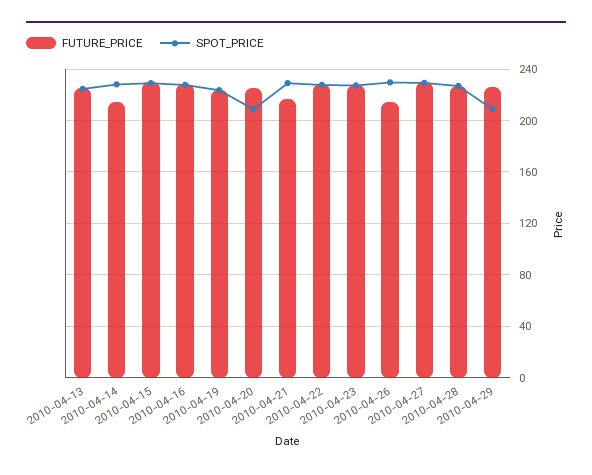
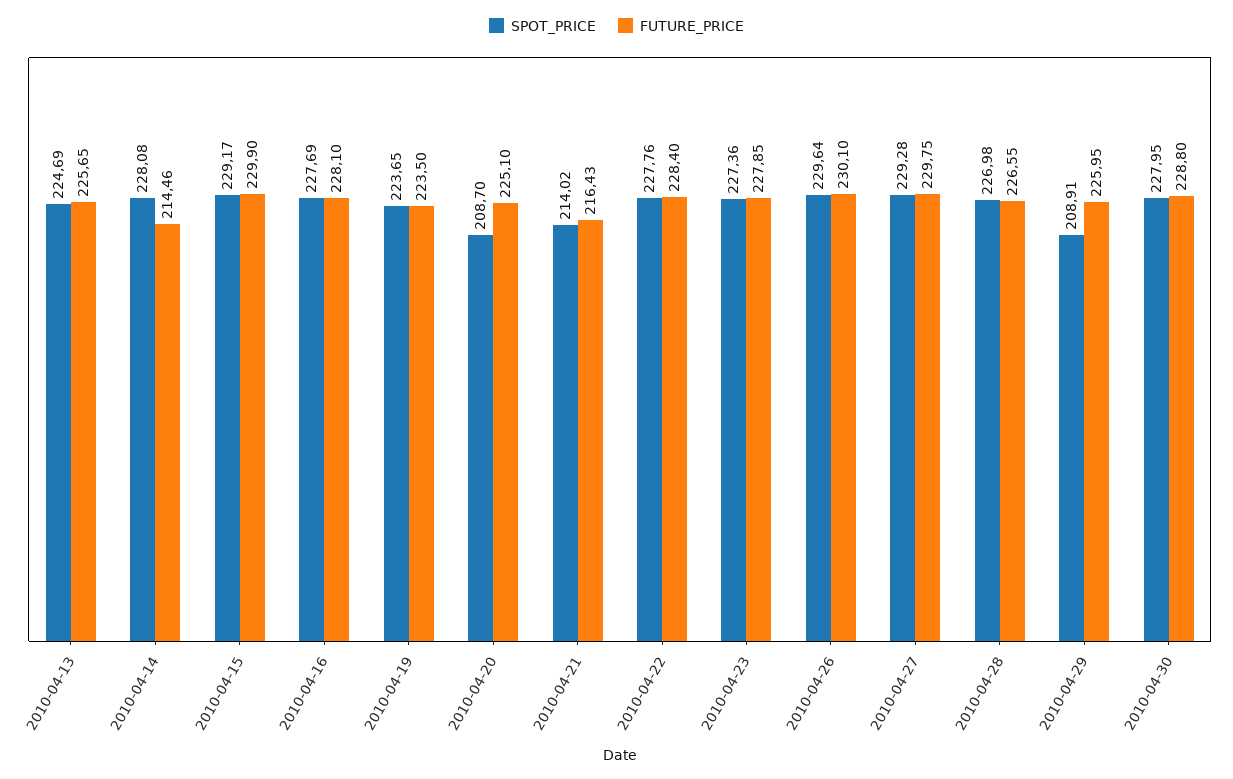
SPOT_PRICE, 2010-04-21: 230 -> 214.02
FUTURE_PRICE, 2010-04-26: 215 -> 230.1
SPOT_PRICE, 2010-04-30: none -> 227.95
FUTURE_PRICE, 2010-04-30: none -> 228.8

